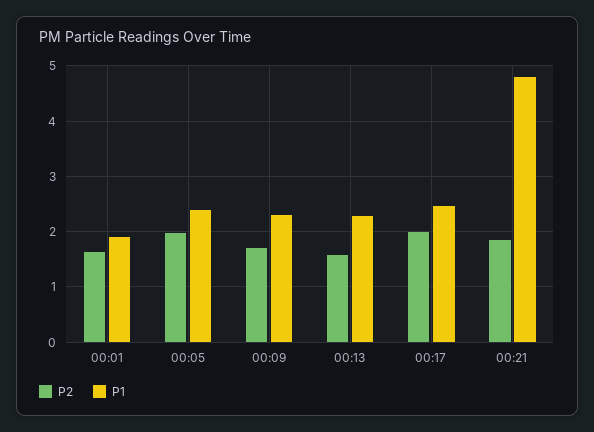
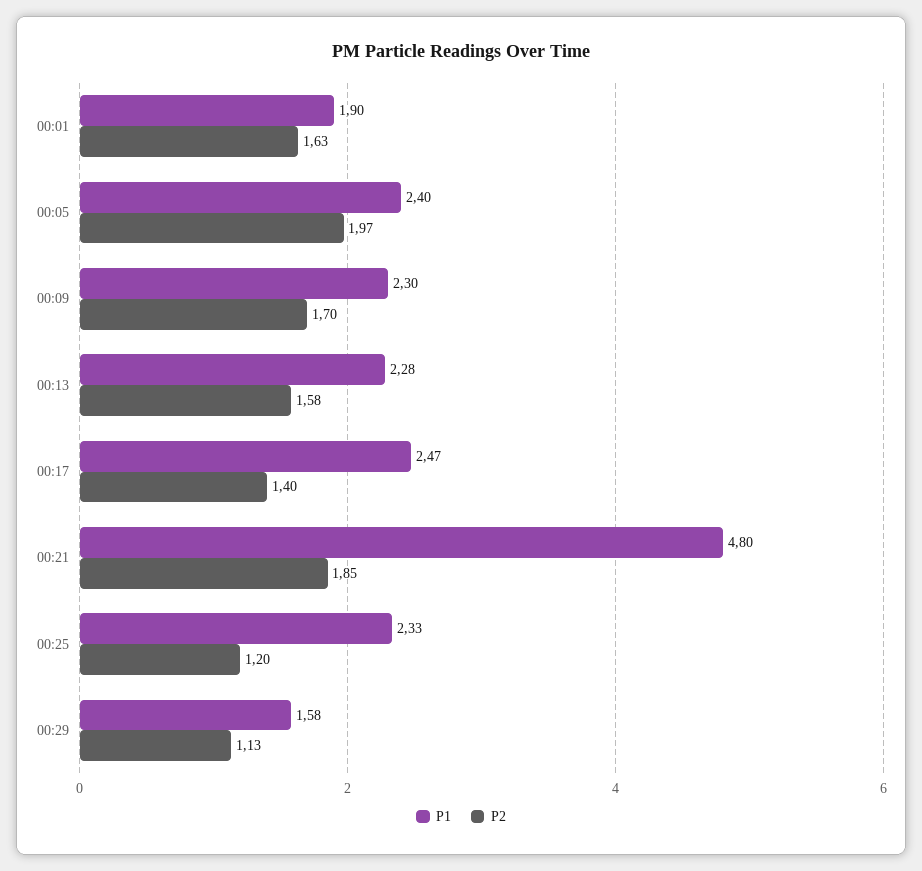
P2, 00:17: 2 -> 1.4
P1, 00:25: none -> 2.33
P2, 00:25: none -> 1.2
P1, 00:29: none -> 1.58
P2, 00:29: none -> 1.13

